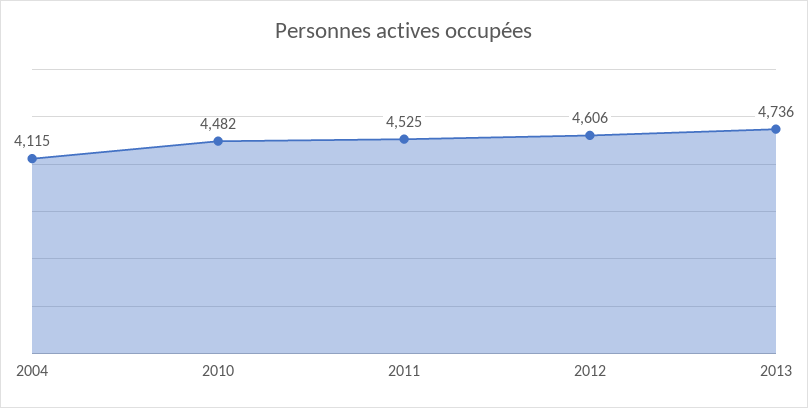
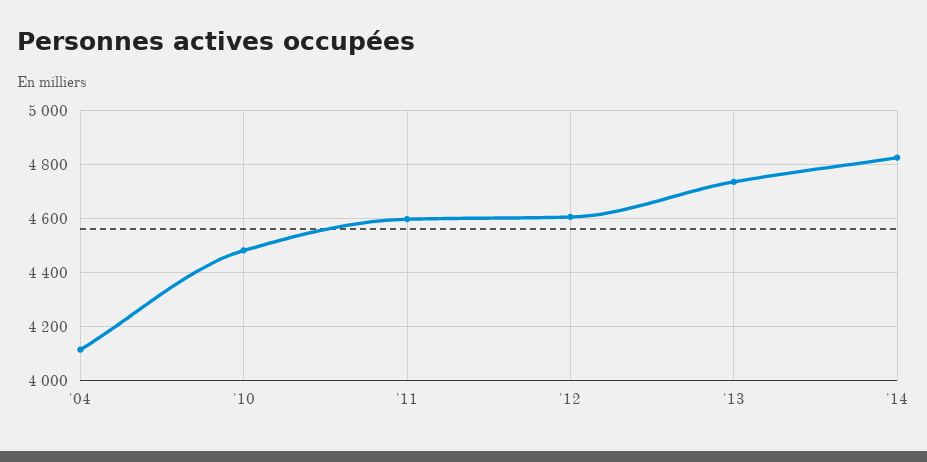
2011: 4525 -> 4600
'14: none -> 4825

